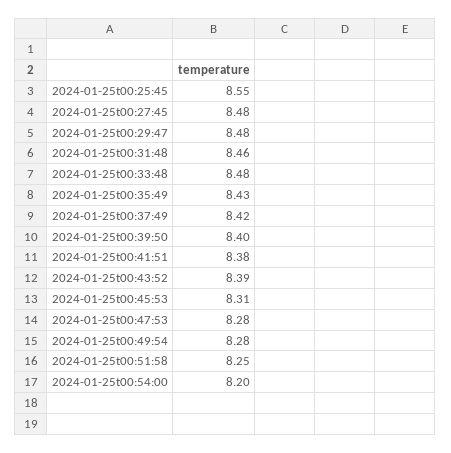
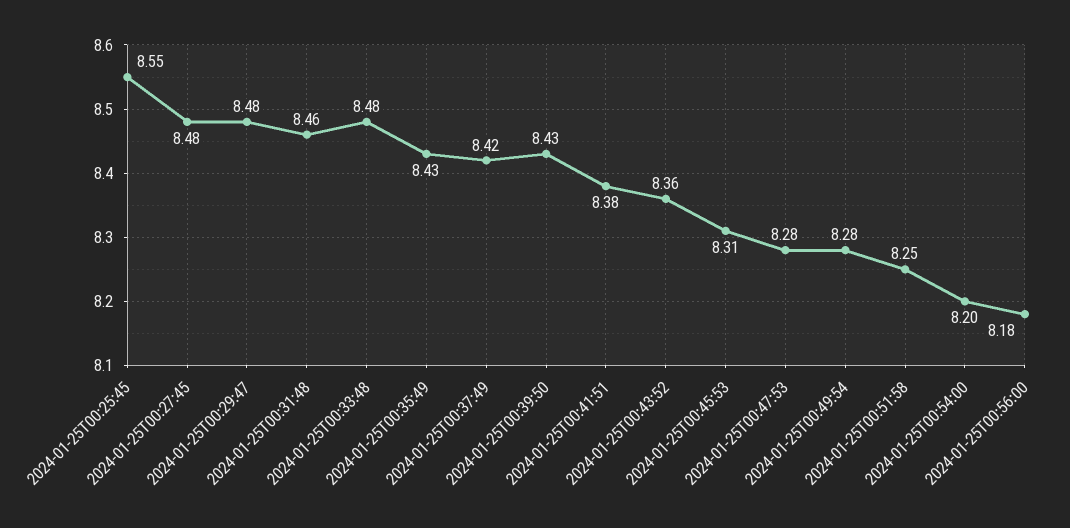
2024-01-25t00:39:50: 8.4 -> 8.43
2024-01-25t00:43:52: 8.39 -> 8.36
2024-01-25T00:56:00: none -> 8.18

